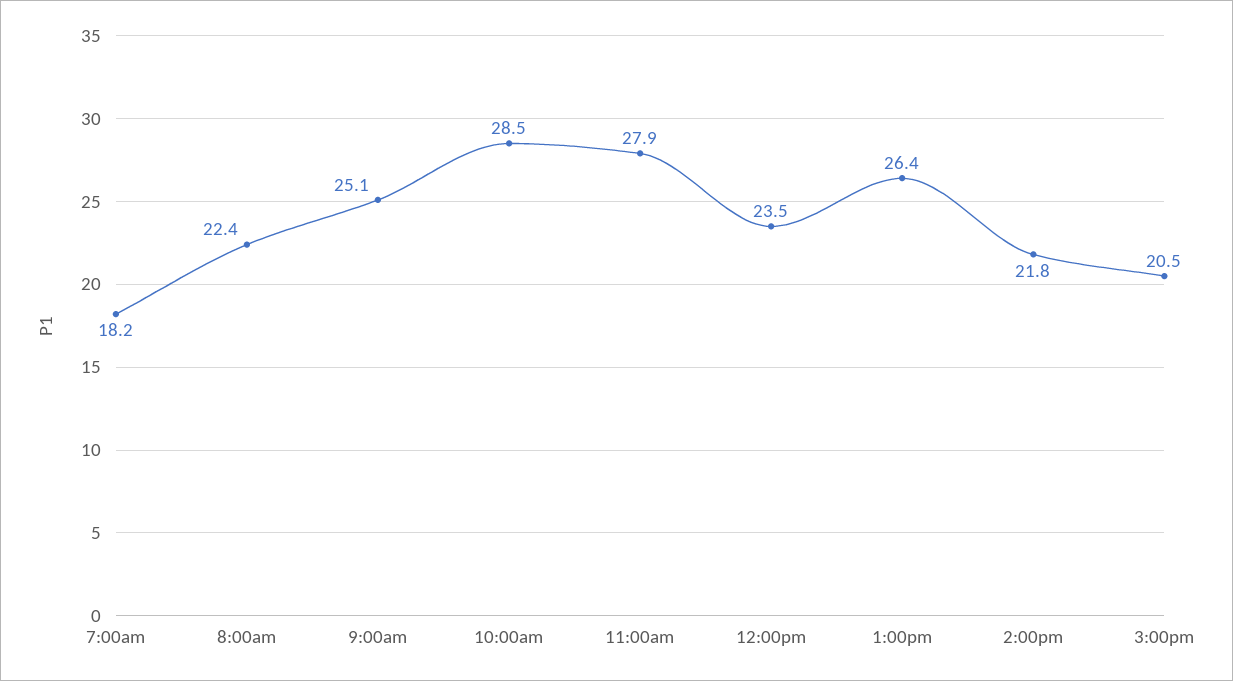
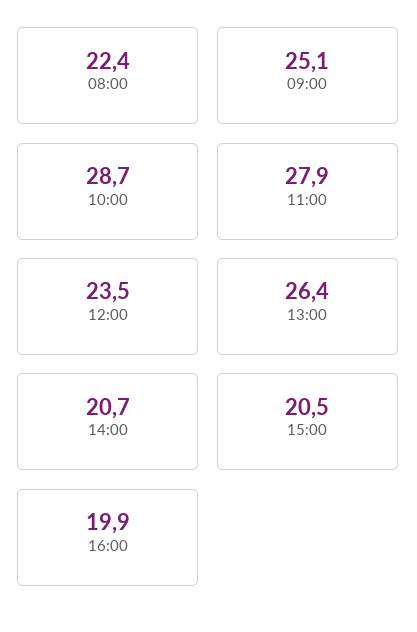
7:00am: 18.2 -> none
10:00am: 28.5 -> 28.7
2:00pm: 21.8 -> 20.7
16:00: none -> 19.9

